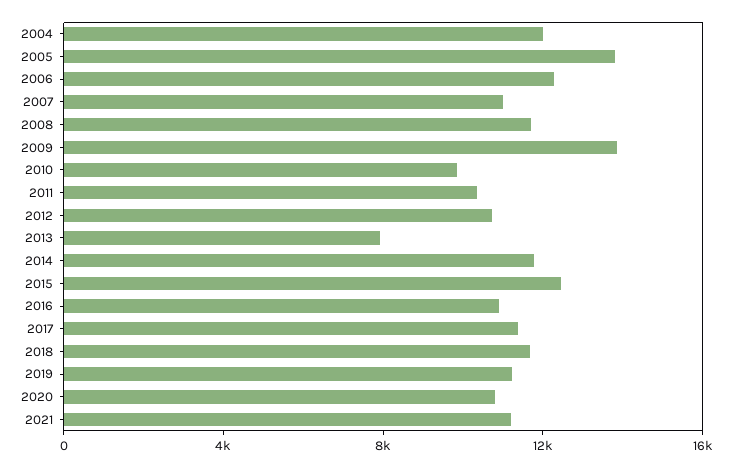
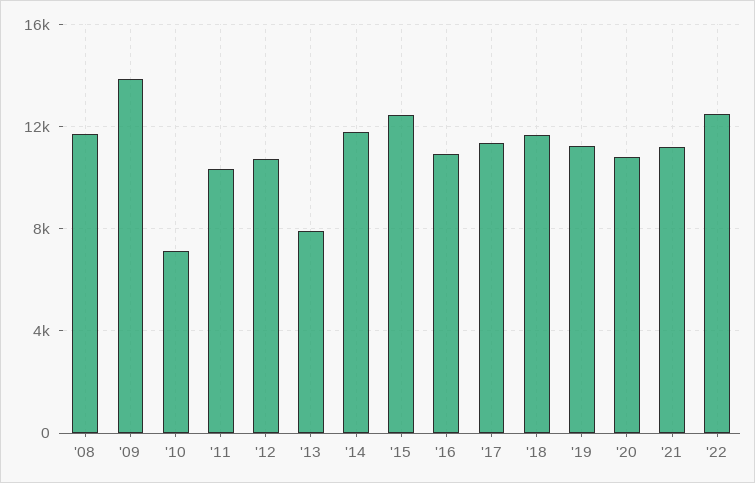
2004: 12000 -> none
2005: 14000 -> none
2006: 12000 -> none
2007: 11000 -> none
2010: 10000 -> 7000
'22: none -> 12500

